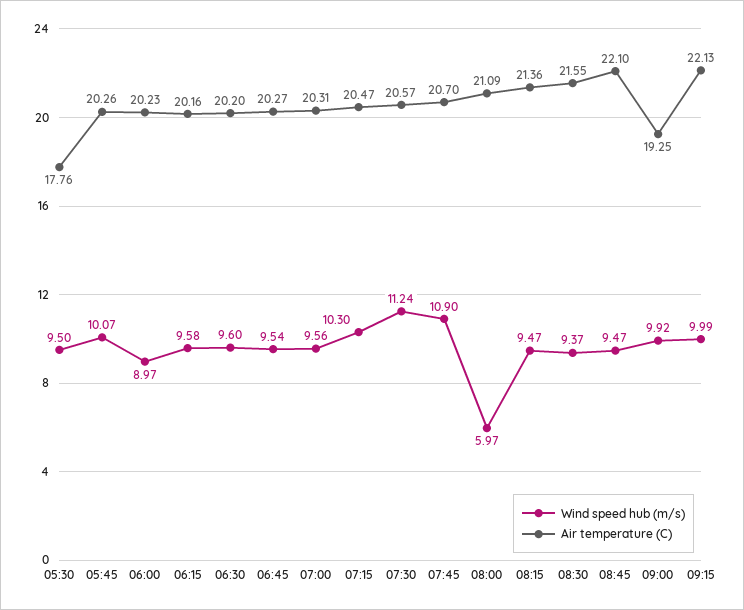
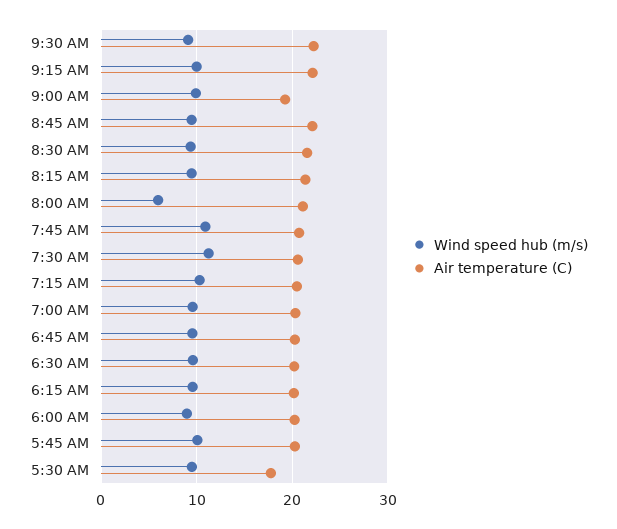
Wind speed hub (m/s), 9:30 AM: none -> 9
Air temperature (C), 9:30 AM: none -> 22

